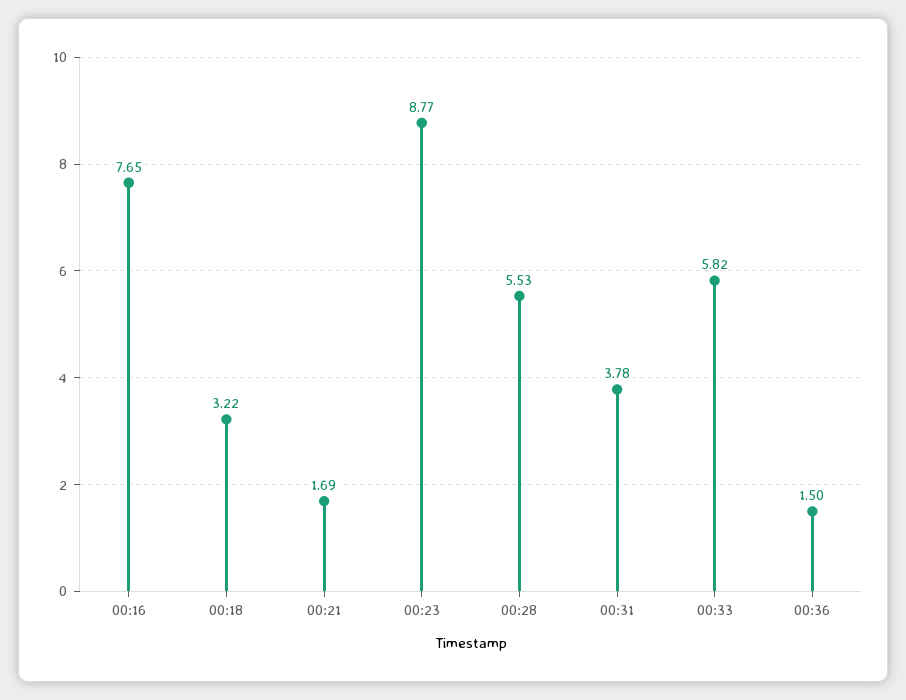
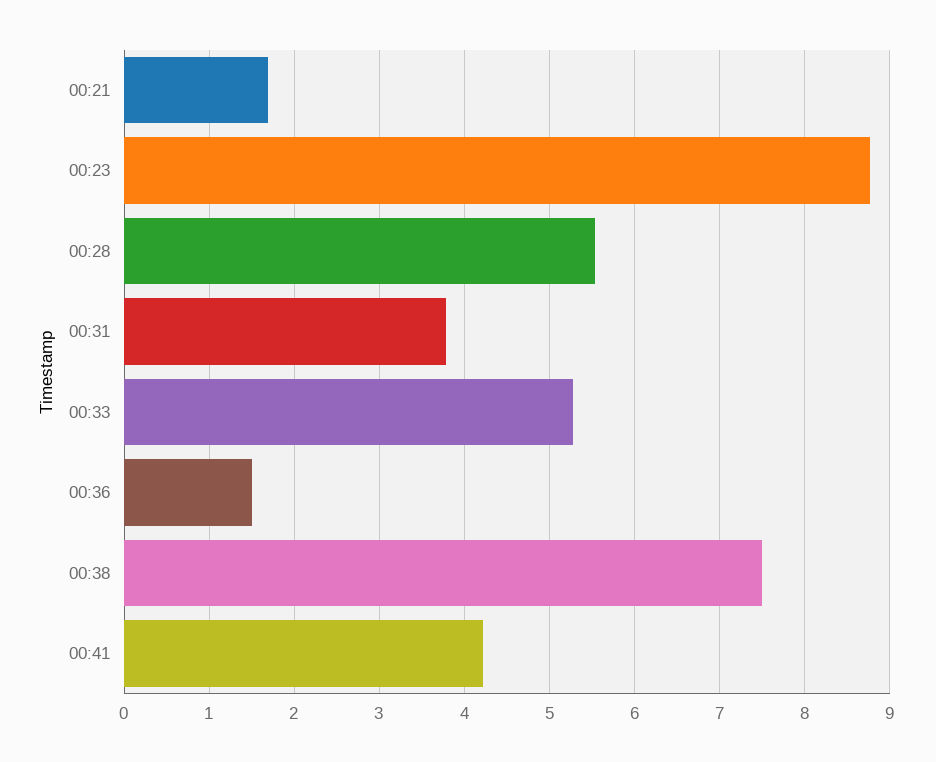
00:16: 7.65 -> none
00:18: 3.22 -> none
00:33: 5.82 -> 5.3
00:38: none -> 7.5
00:41: none -> 4.2

